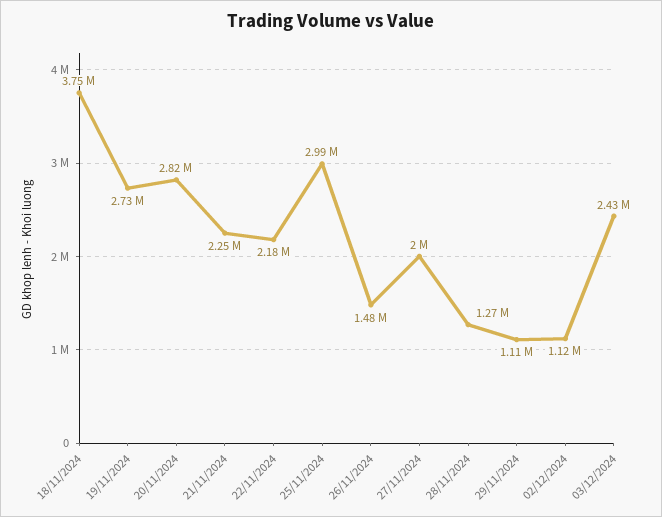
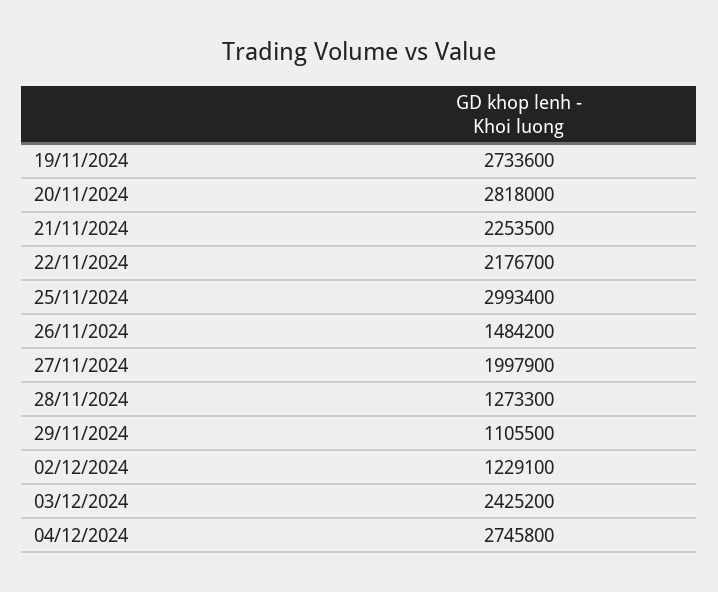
18/11/2024: 3750000 -> none
02/12/2024: 1120000 -> 1229100
04/12/2024: none -> 2745800

